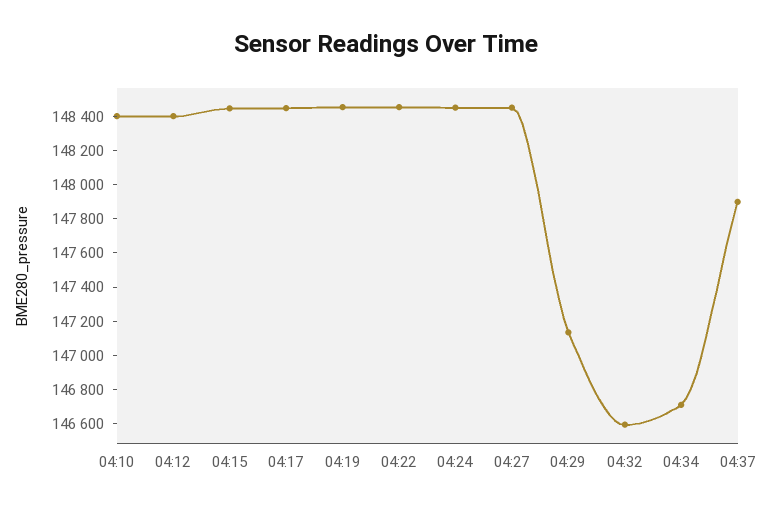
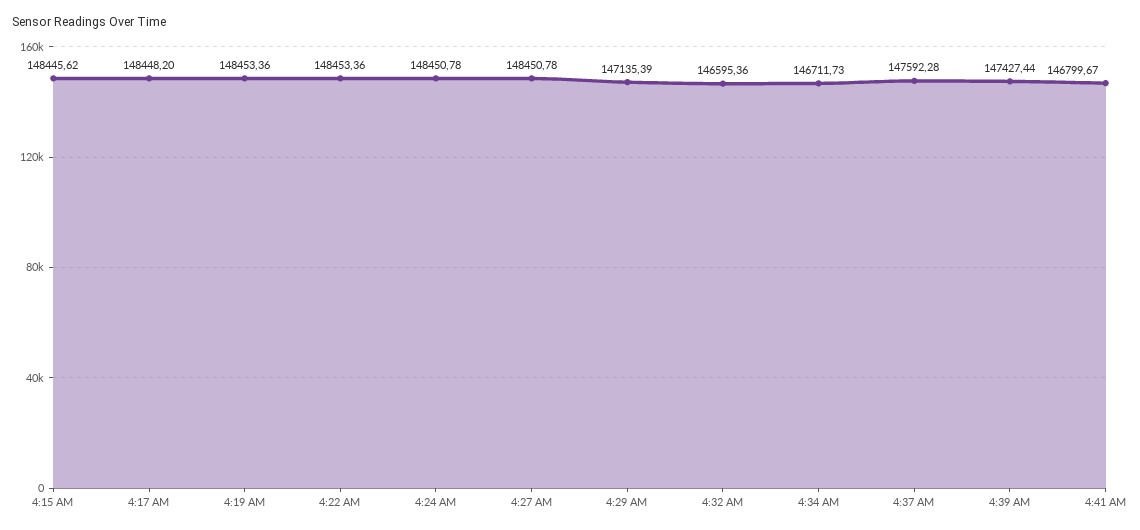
04:10: 148400 -> none
04:12: 148400 -> none
04:37: 147900 -> 147592.28
4:39 AM: none -> 147427.44
4:41 AM: none -> 146799.67

